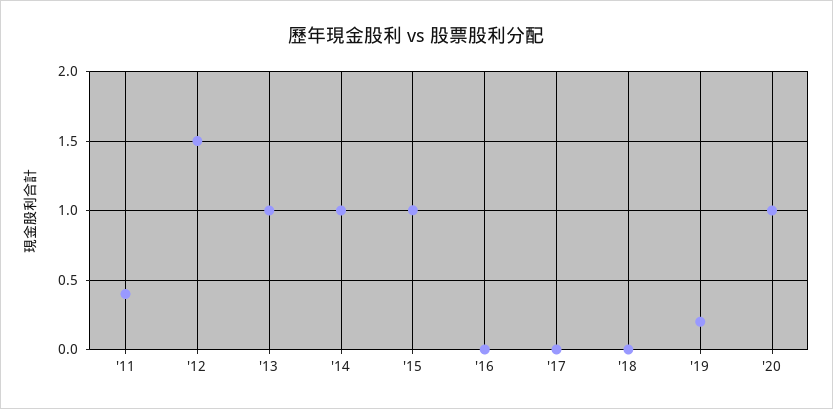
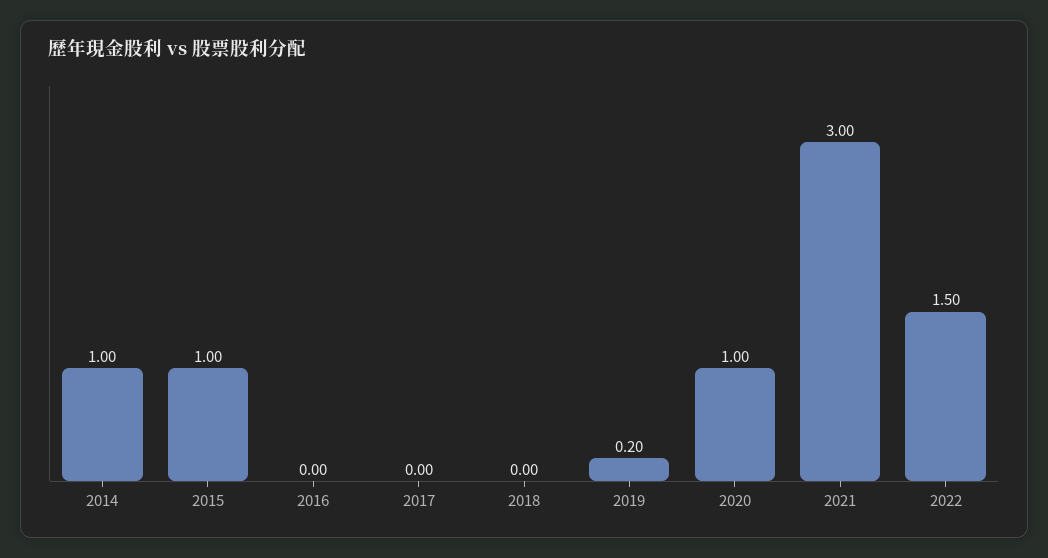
'11: 0.4 -> none
'12: 1.5 -> none
'13: 1 -> none
2021: none -> 3
2022: none -> 1.5

